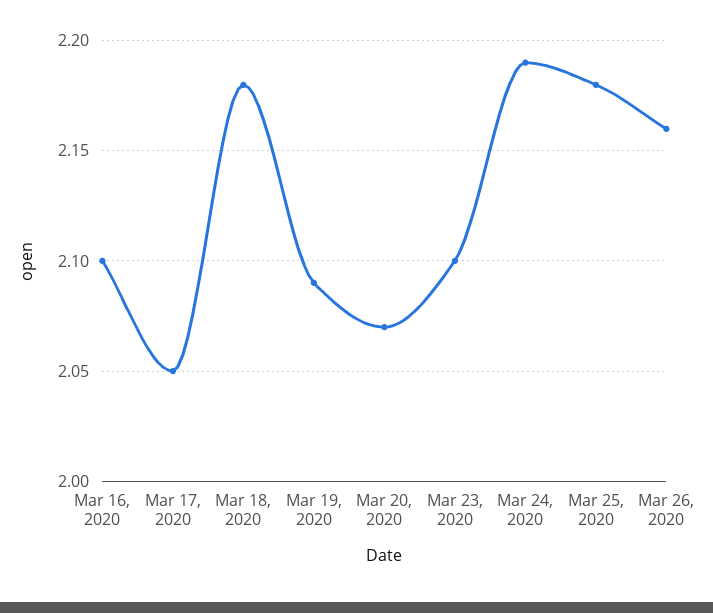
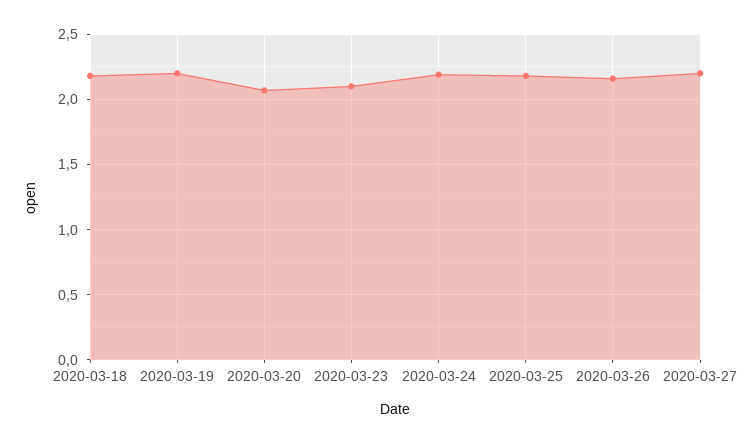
Mar 16, 2020: 2.1 -> none
Mar 17, 2020: 2.05 -> none
Mar 19, 2020: 2.09 -> 2.2
2020-03-27: none -> 2.2

